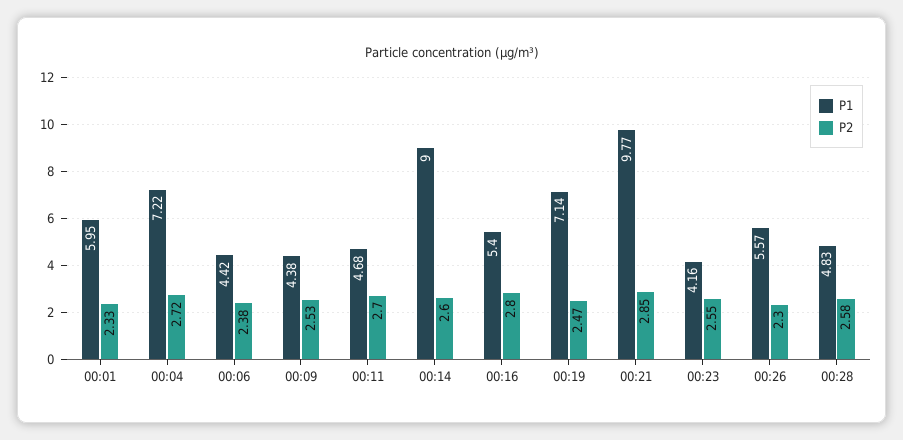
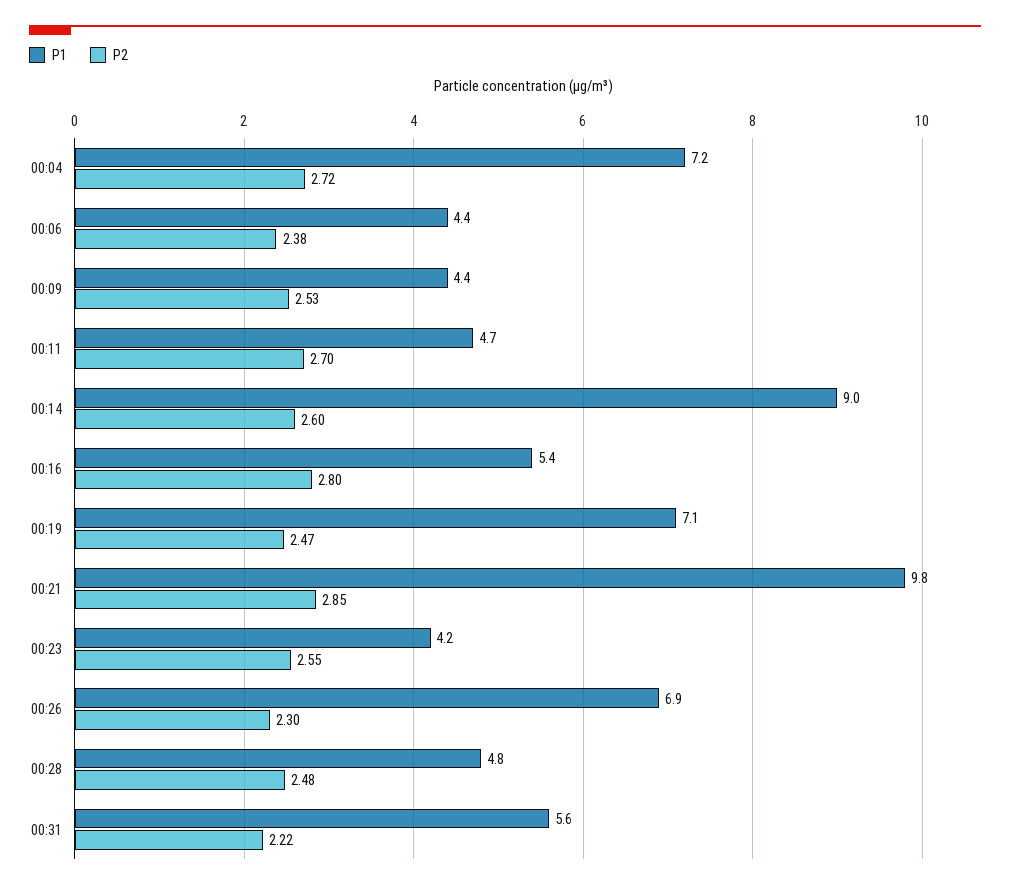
P1, 00:01: 5.95 -> none
P2, 00:01: 2.33 -> none
P1, 00:26: 5.57 -> 6.9
P2, 00:28: 2.58 -> 2.48
P1, 00:31: none -> 5.6
P2, 00:31: none -> 2.22

